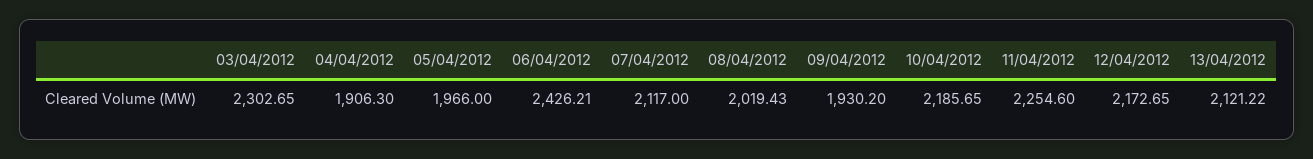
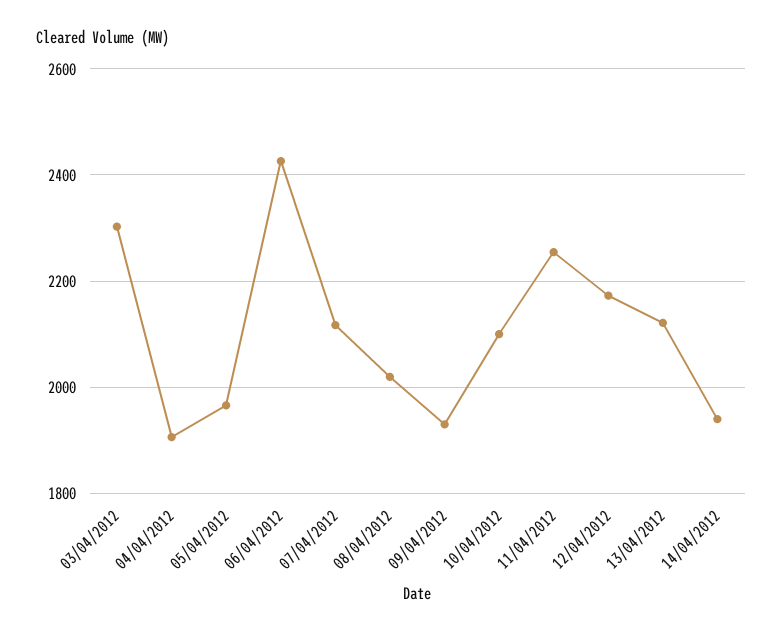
10/04/2012: 2185.65 -> 2100
14/04/2012: none -> 1940

